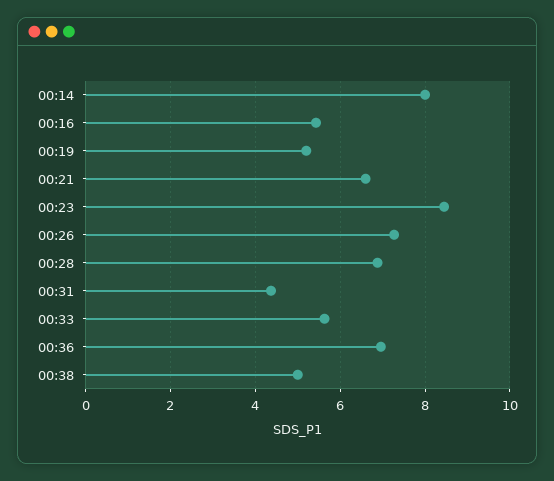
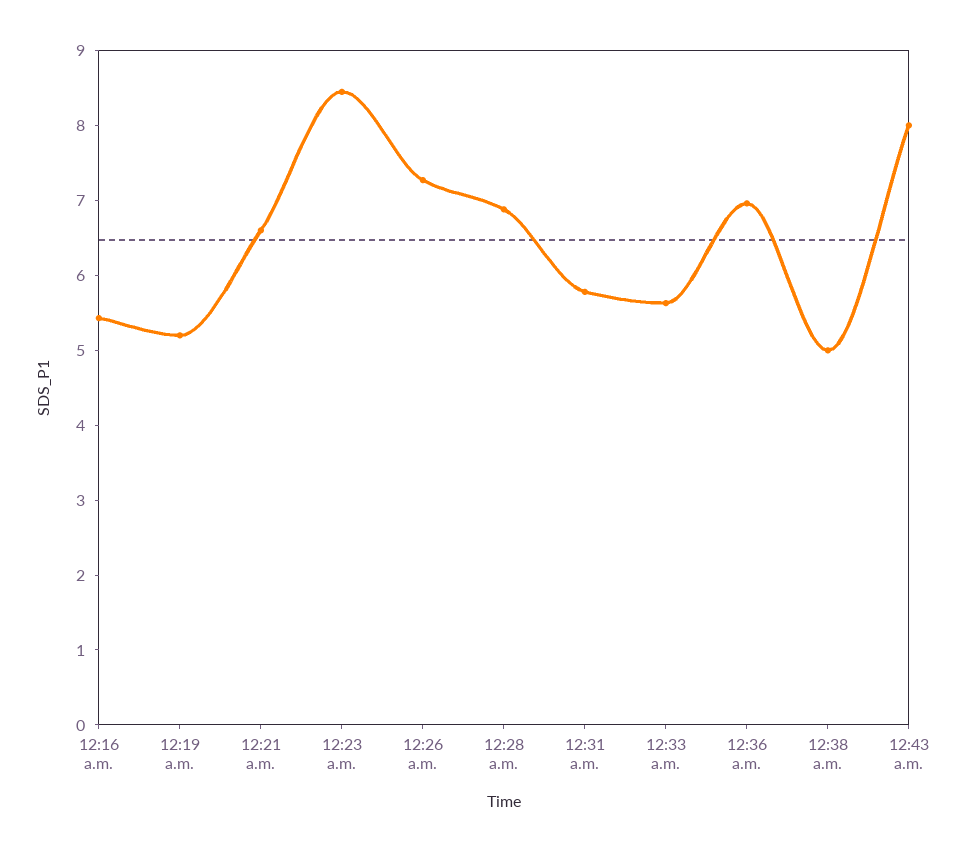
00:14: 8 -> none
00:31: 4.4 -> 5.8
12:43 a.m.: none -> 8

